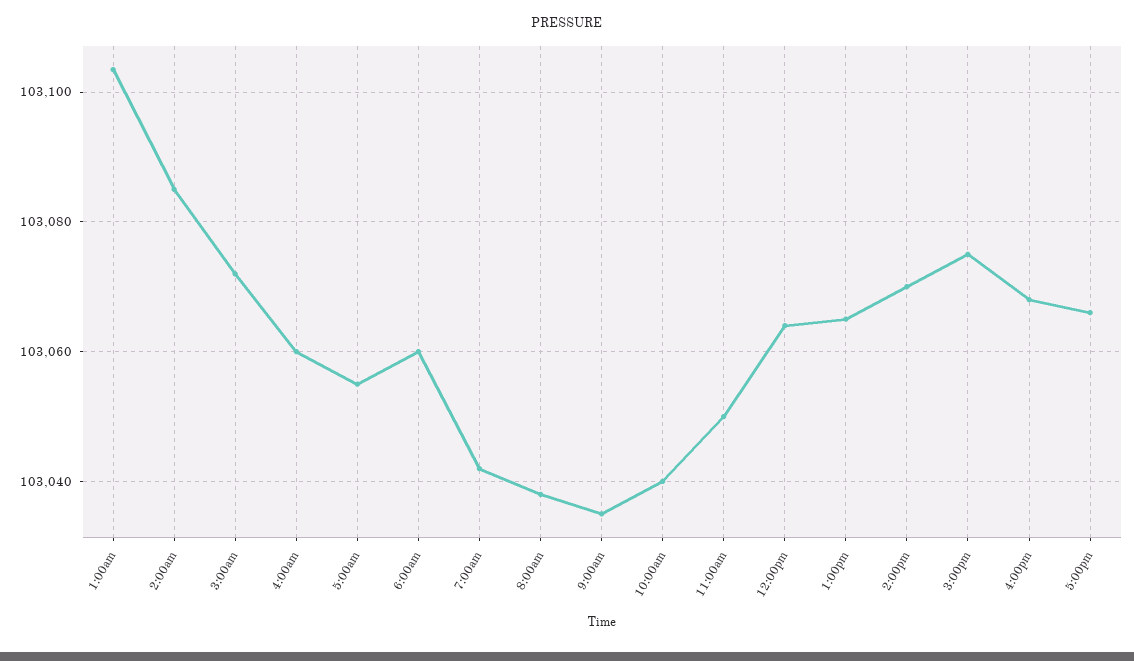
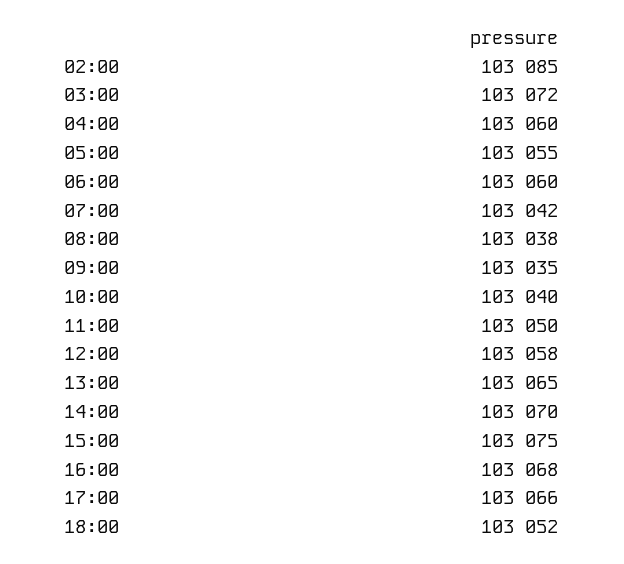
1:00am: 103104 -> none
12:00pm: 103064 -> 103058
18:00: none -> 103052

